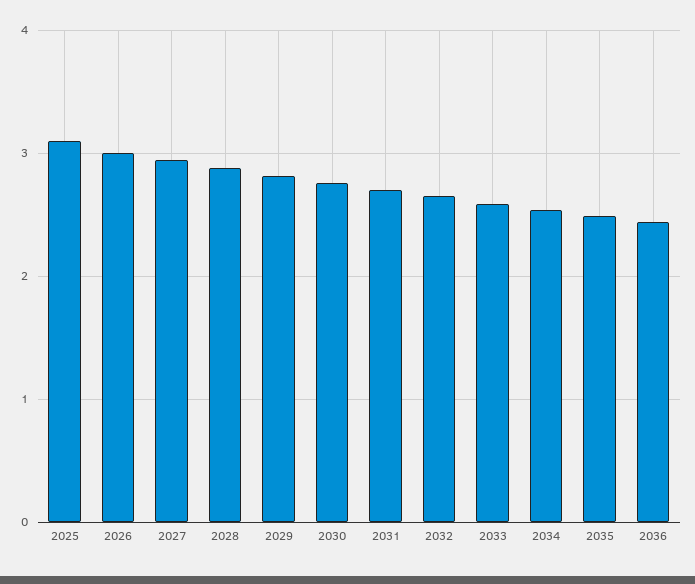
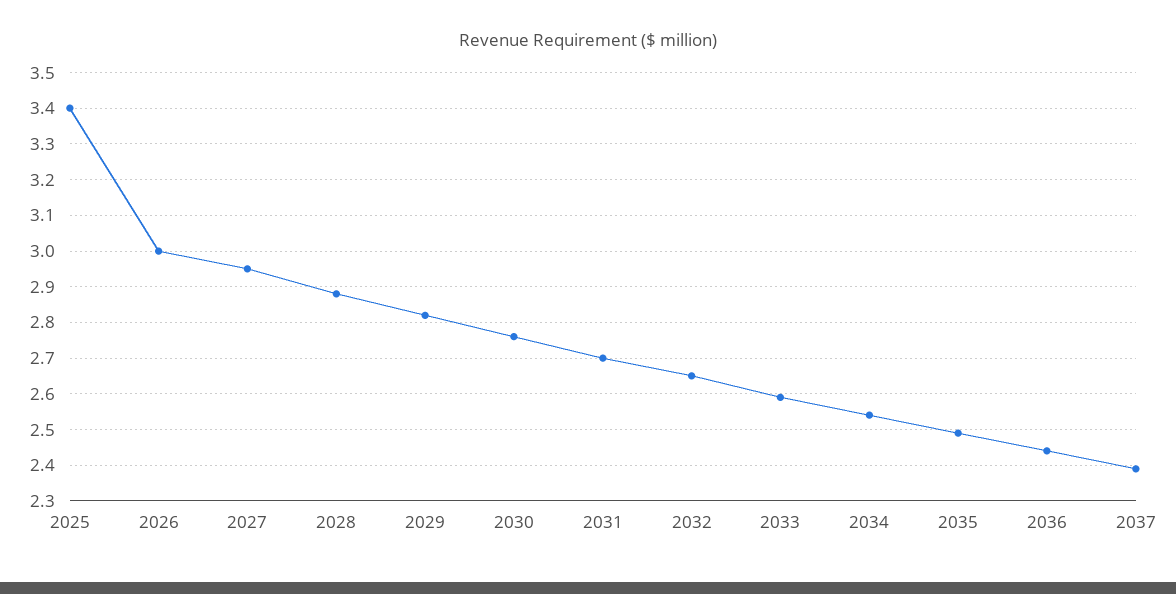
2025: 3.1 -> 3.4
2037: none -> 2.4

